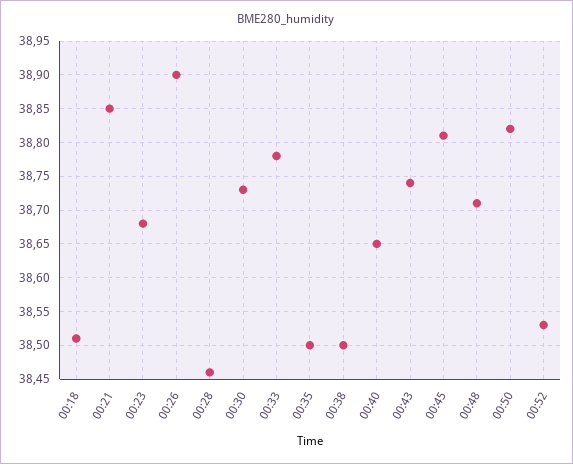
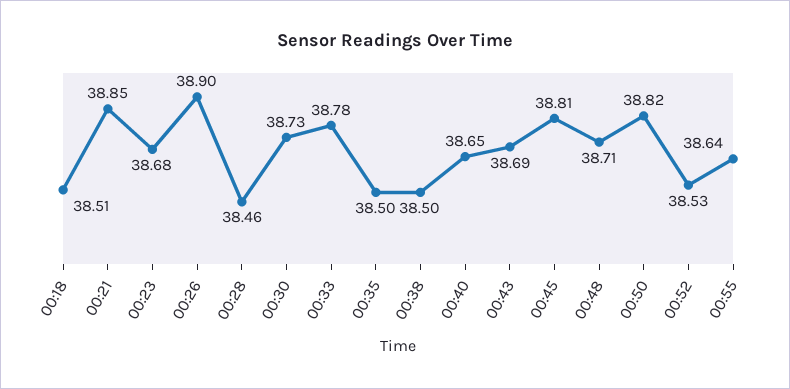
00:43: 38.74 -> 38.69
00:55: none -> 38.64

